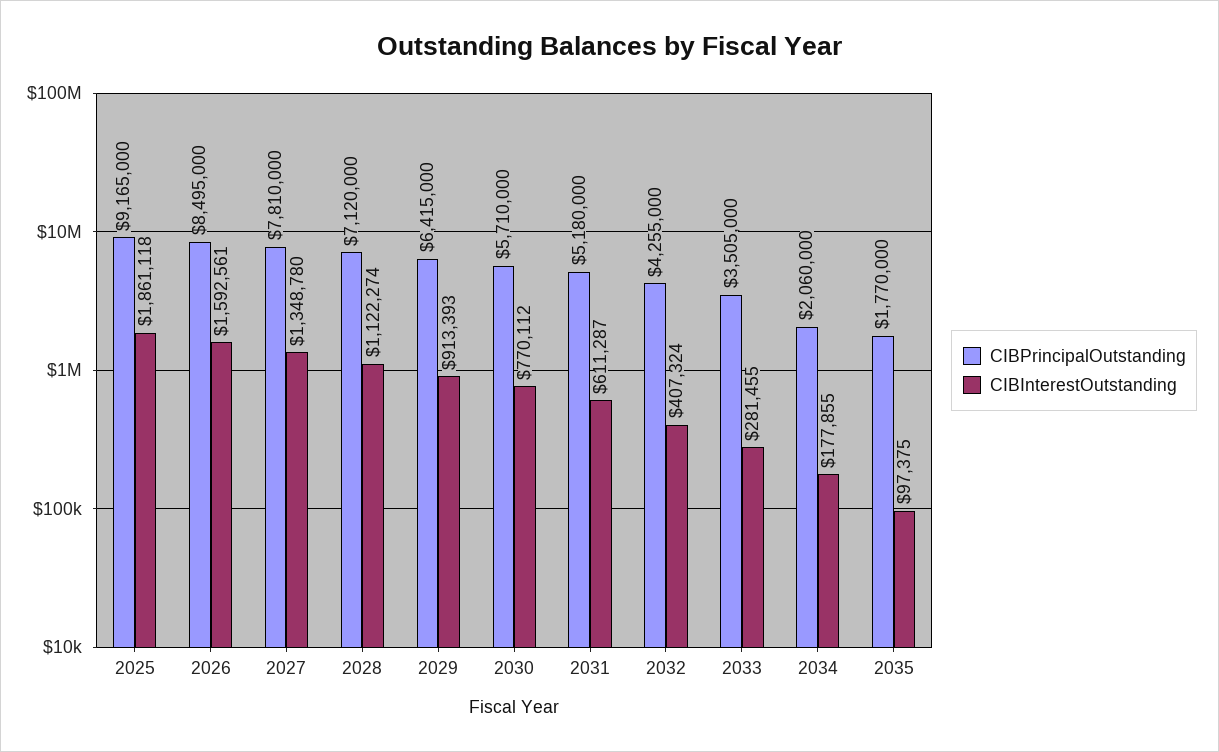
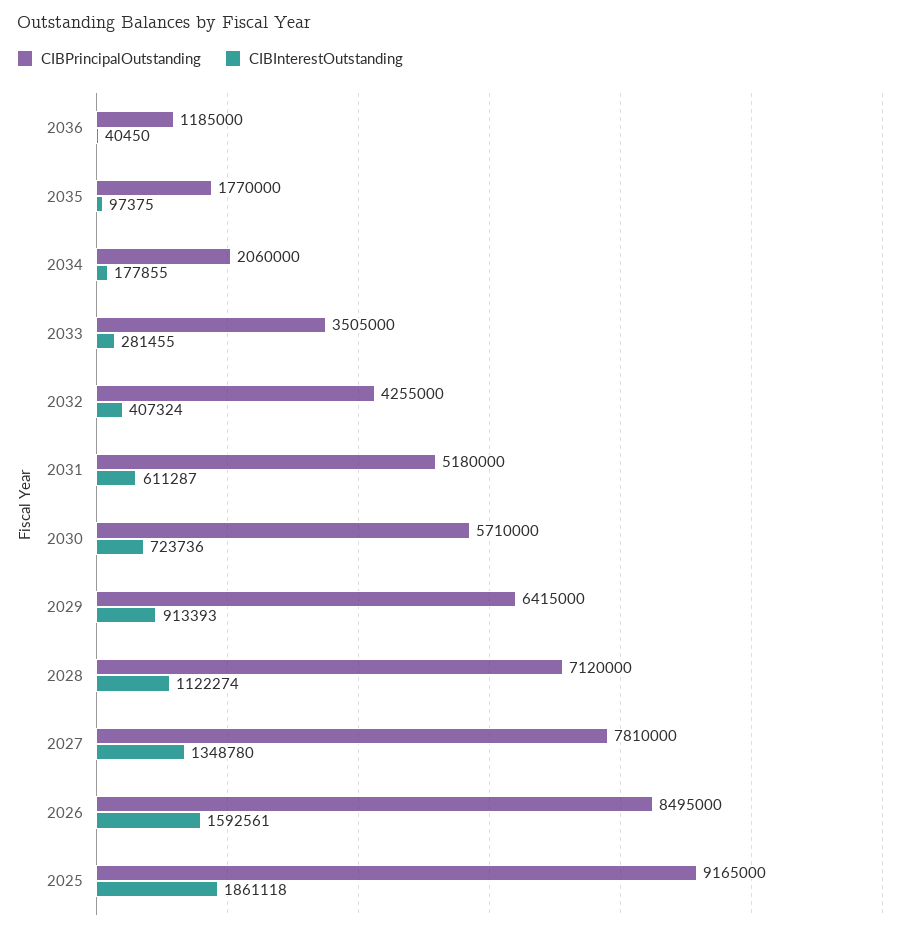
CIBInterestOutstanding, 2030: 770112 -> 723736
CIBPrincipalOutstanding, 2036: none -> 1185000
CIBInterestOutstanding, 2036: none -> 40450

